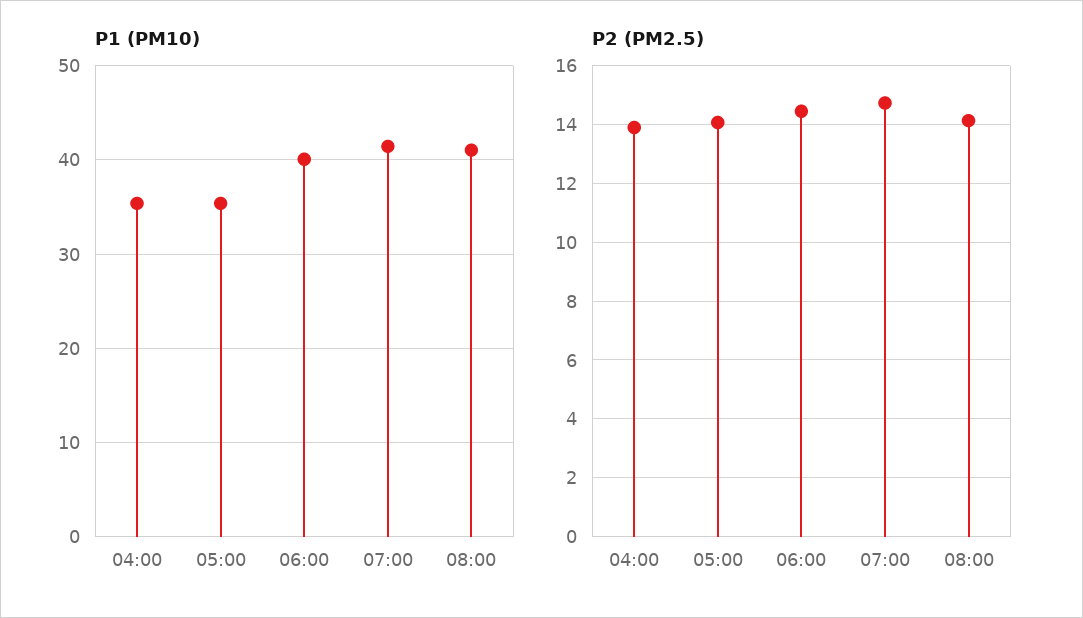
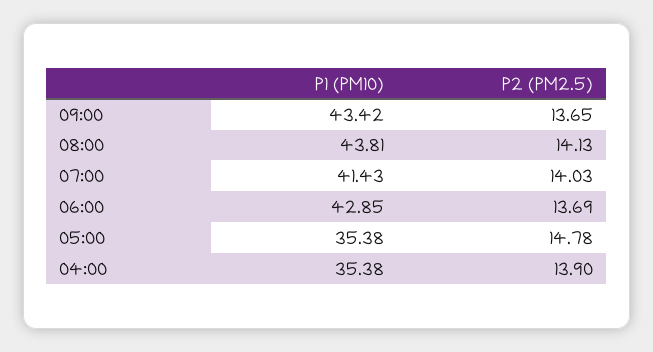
P1 (PM10), 06:00: 40 -> 42.85
P1 (PM10), 08:00: 41 -> 43.81
P2 (PM2.5), 05:00: 14 -> 14.78
P2 (PM2.5), 06:00: 14.5 -> 13.69
P2 (PM2.5), 07:00: 14.75 -> 14.03
P1 (PM10), 09:00: none -> 43.42
P2 (PM2.5), 09:00: none -> 13.65

